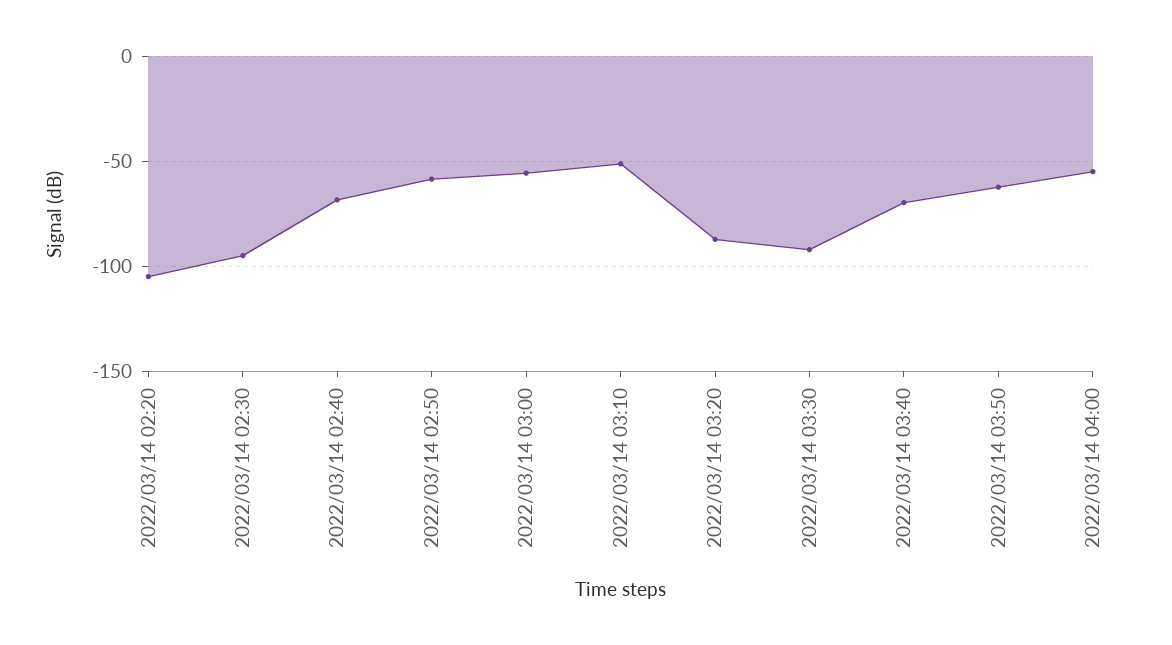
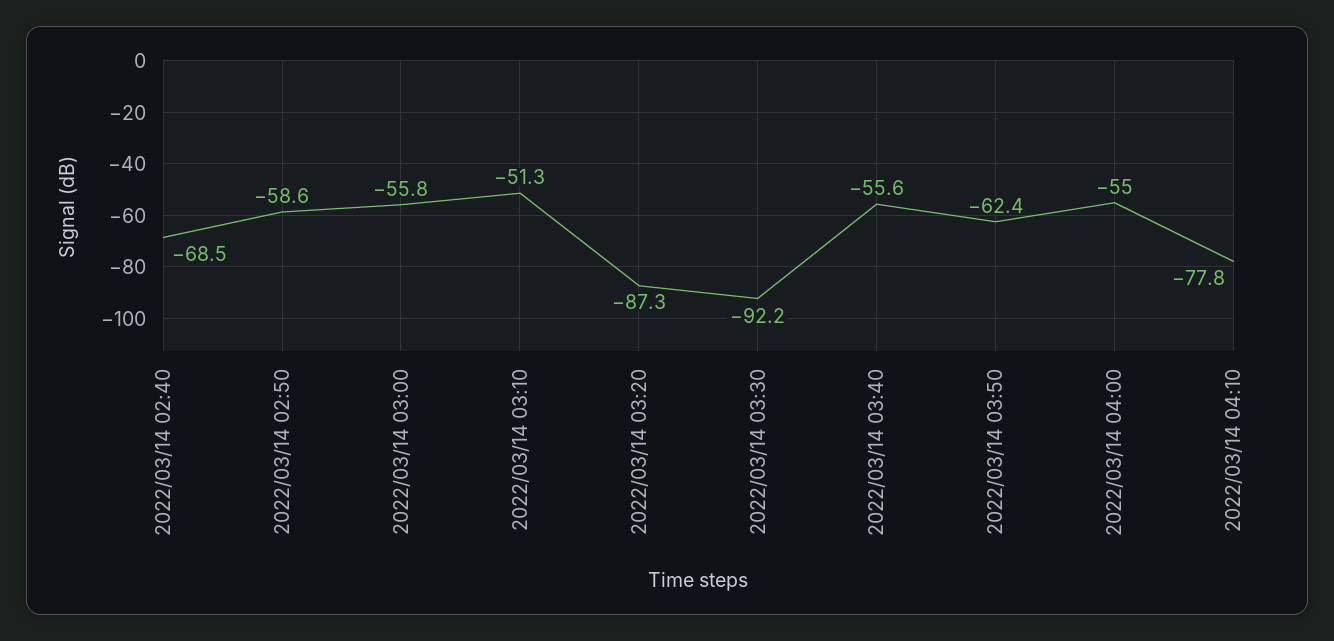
2022/03/14 02:20: -105 -> none
2022/03/14 02:30: -95 -> none
2022/03/14 03:40: -70 -> -55.6
2022/03/14 04:10: none -> -77.8

